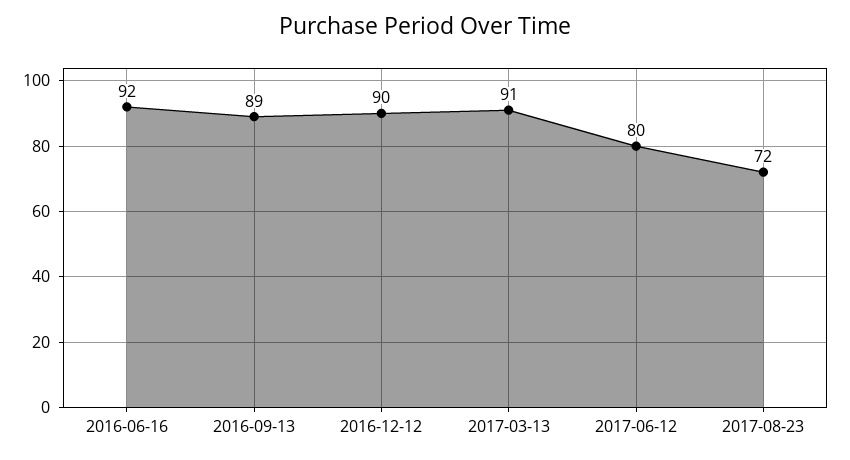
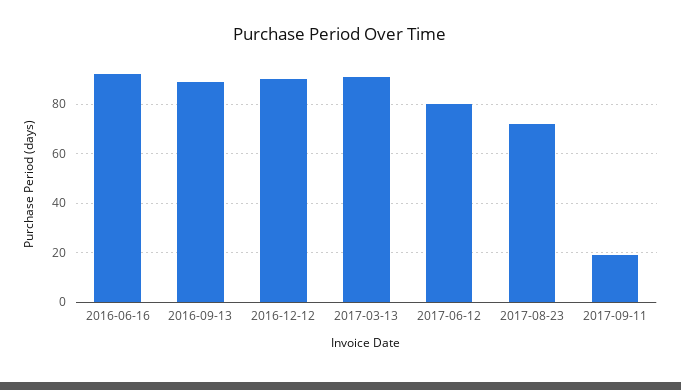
2017-09-11: none -> 20

